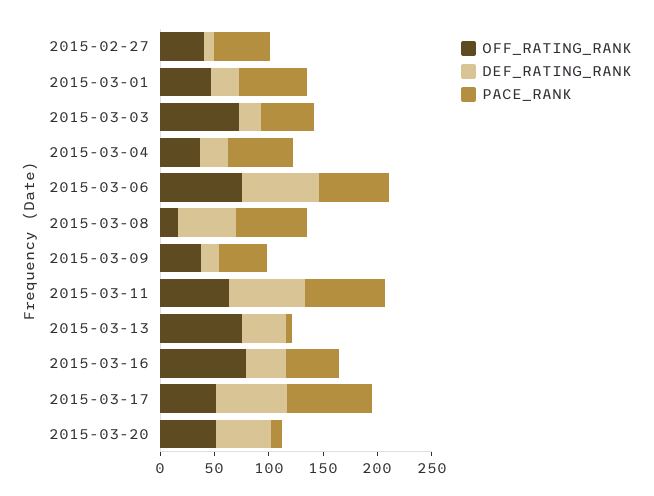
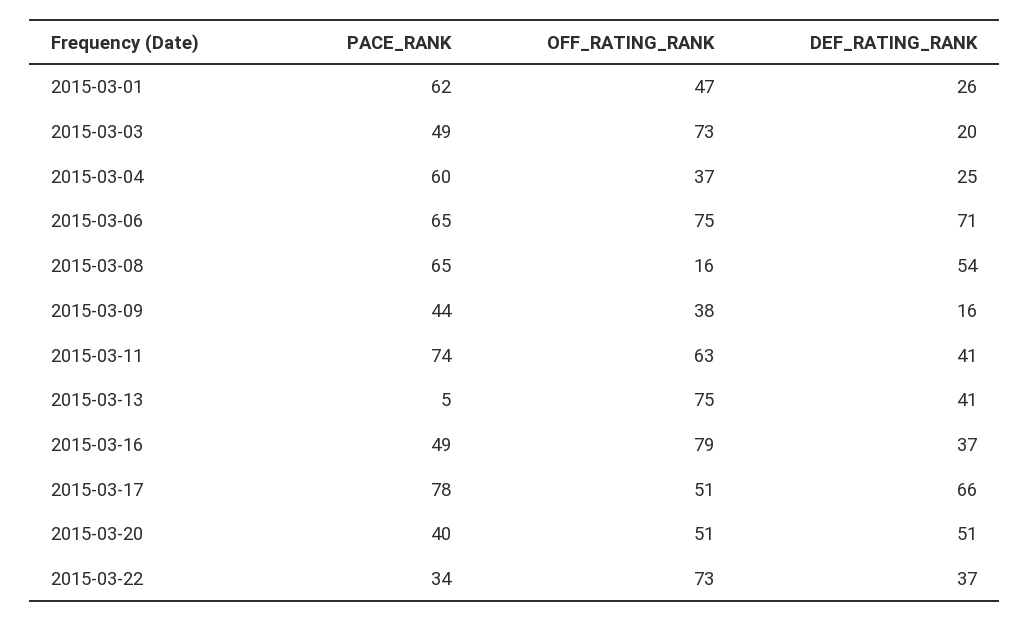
OFF_RATING_RANK, 2015-02-27: 40 -> none
DEF_RATING_RANK, 2015-02-27: 10 -> none
PACE_RANK, 2015-02-27: 50 -> none
DEF_RATING_RANK, 2015-03-11: 70 -> 41
PACE_RANK, 2015-03-20: 10 -> 40
PACE_RANK, 2015-03-22: none -> 34
OFF_RATING_RANK, 2015-03-22: none -> 73
DEF_RATING_RANK, 2015-03-22: none -> 37

